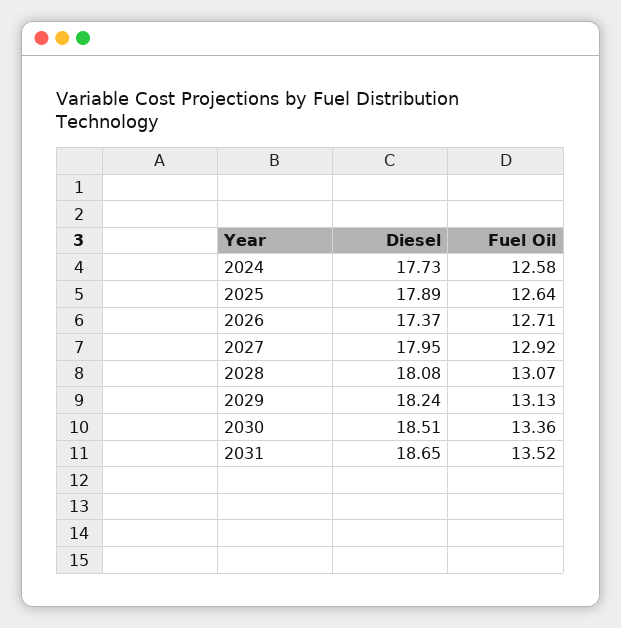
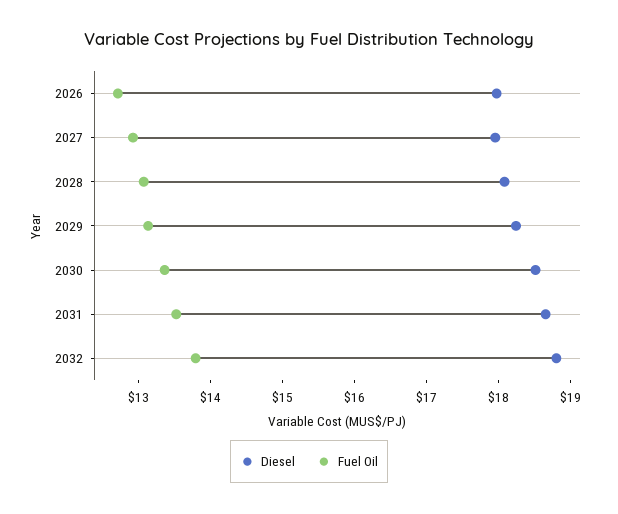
Diesel, 2024: 17.73 -> none
Fuel Oil, 2024: 12.58 -> none
Diesel, 2025: 17.89 -> none
Fuel Oil, 2025: 12.64 -> none
Diesel, 2026: 17.37 -> 18
Diesel, 2032: none -> 18.8
Fuel Oil, 2032: none -> 13.8

